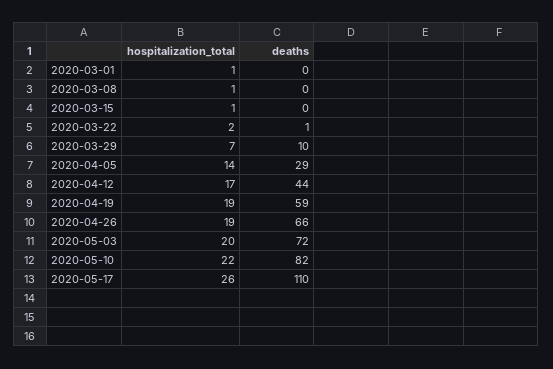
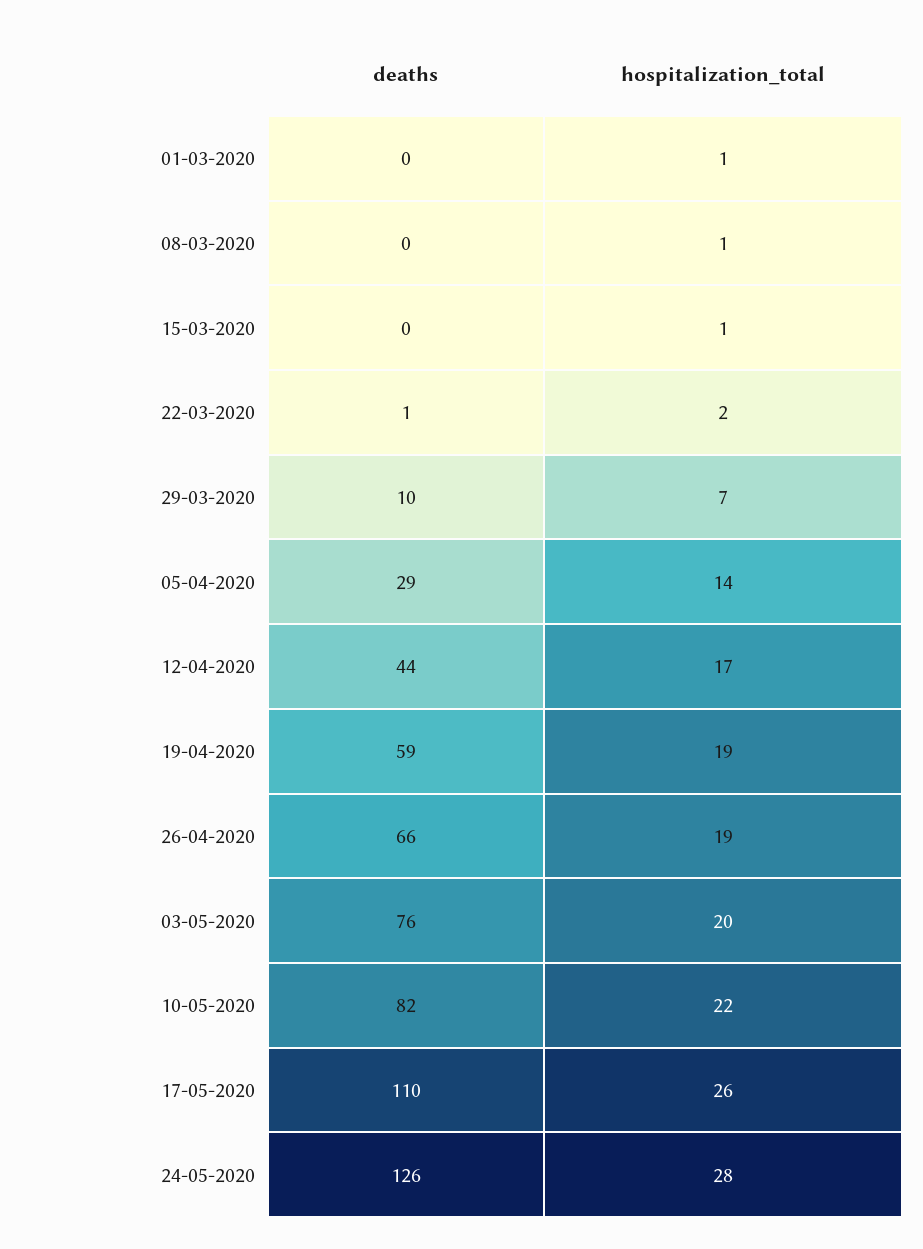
deaths, 2020-05-03: 72 -> 76
deaths, 24-05-2020: none -> 126
hospitalization_total, 24-05-2020: none -> 28

